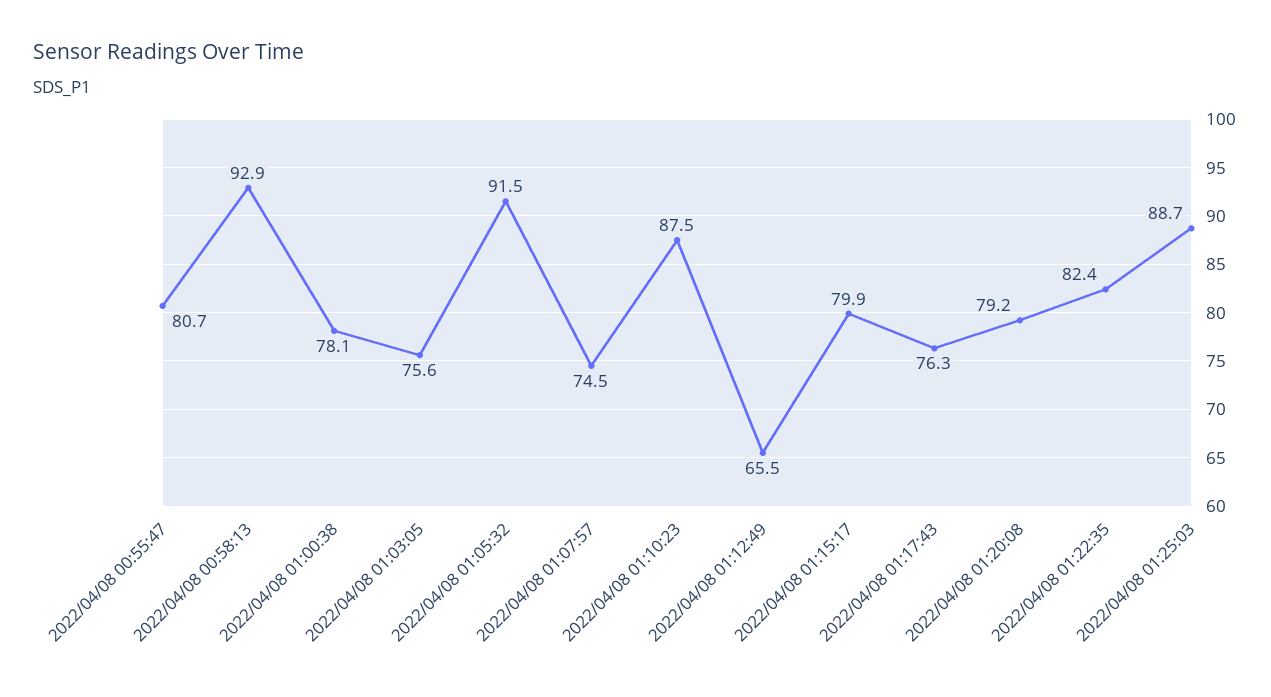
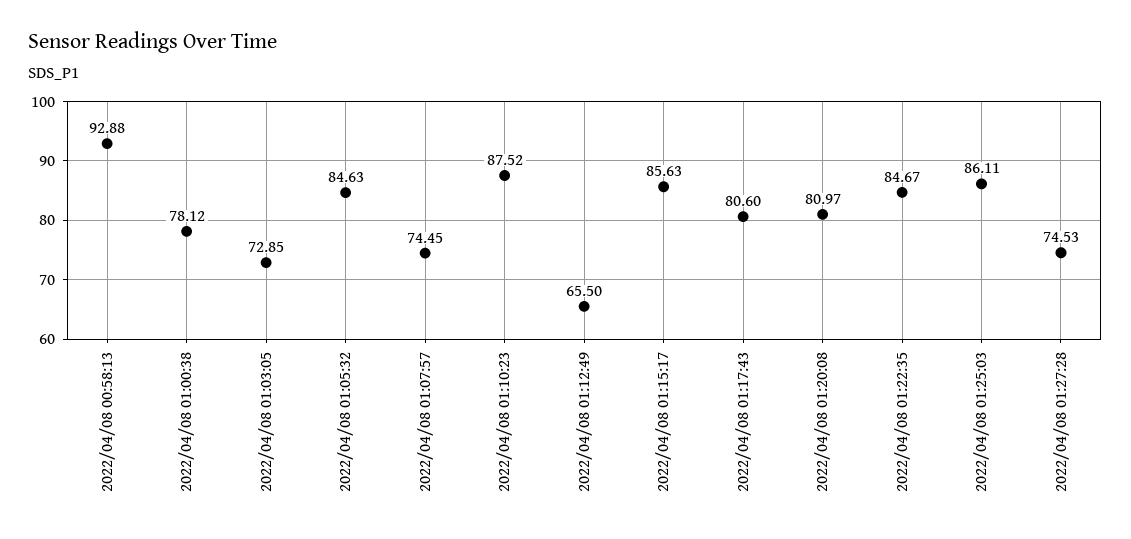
2022/04/08 00:55:47: 80.7 -> none
2022/04/08 01:03:05: 75.6 -> 72.85
2022/04/08 01:05:32: 91.5 -> 84.63
2022/04/08 01:15:17: 79.9 -> 85.63
2022/04/08 01:17:43: 76.3 -> 80.6
2022/04/08 01:20:08: 79.2 -> 80.97
2022/04/08 01:22:35: 82.4 -> 84.67
2022/04/08 01:25:03: 88.7 -> 86.11
2022/04/08 01:27:28: none -> 74.53

